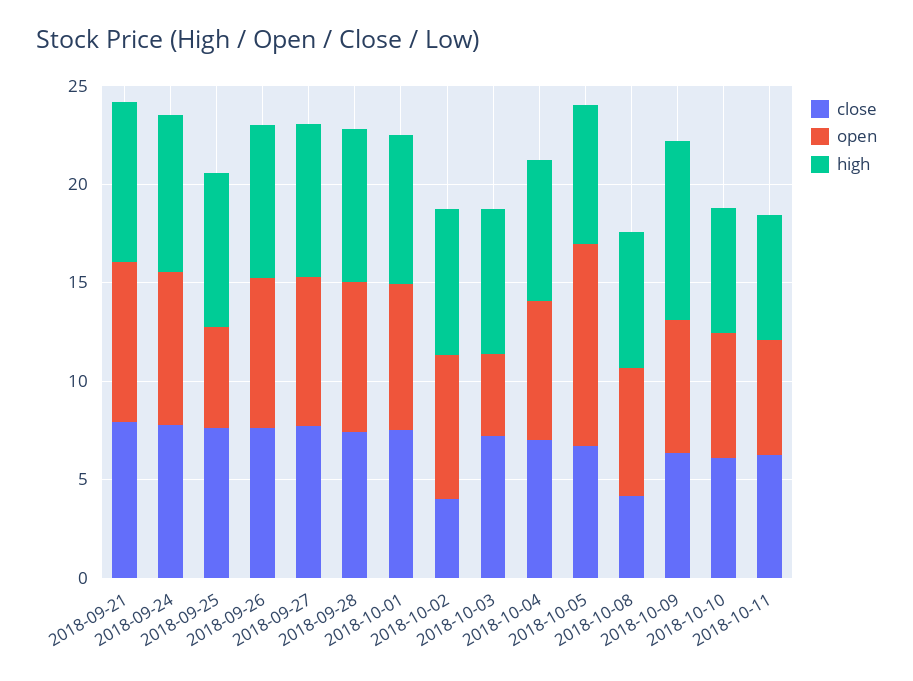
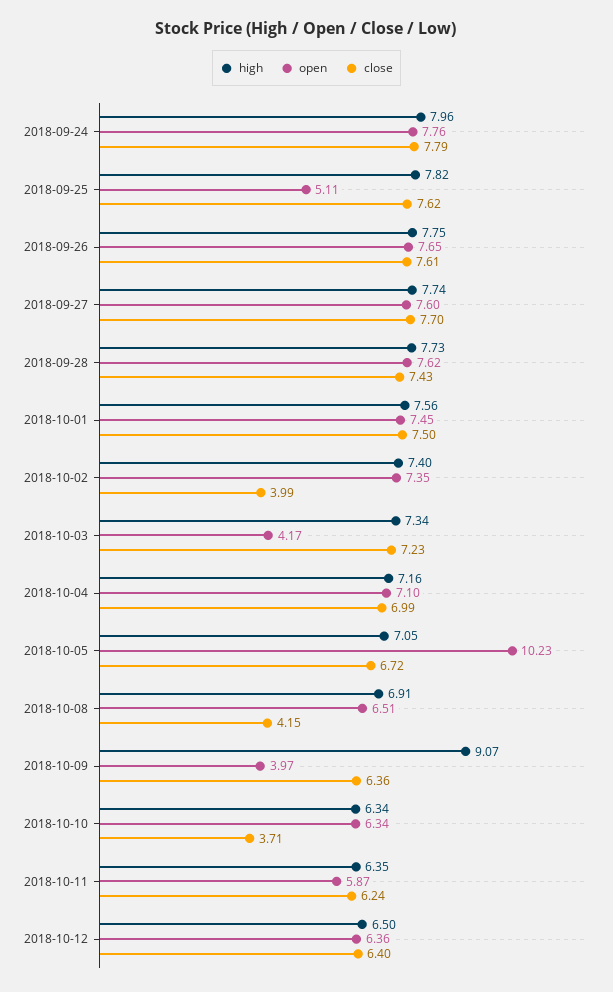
close, 2018-09-21: 8 -> none
open, 2018-09-21: 8 -> none
high, 2018-09-21: 8 -> none
open, 2018-10-09: 7 -> 3.97
close, 2018-10-10: 6 -> 3.71
high, 2018-10-12: none -> 6.5
open, 2018-10-12: none -> 6.36
close, 2018-10-12: none -> 6.4

